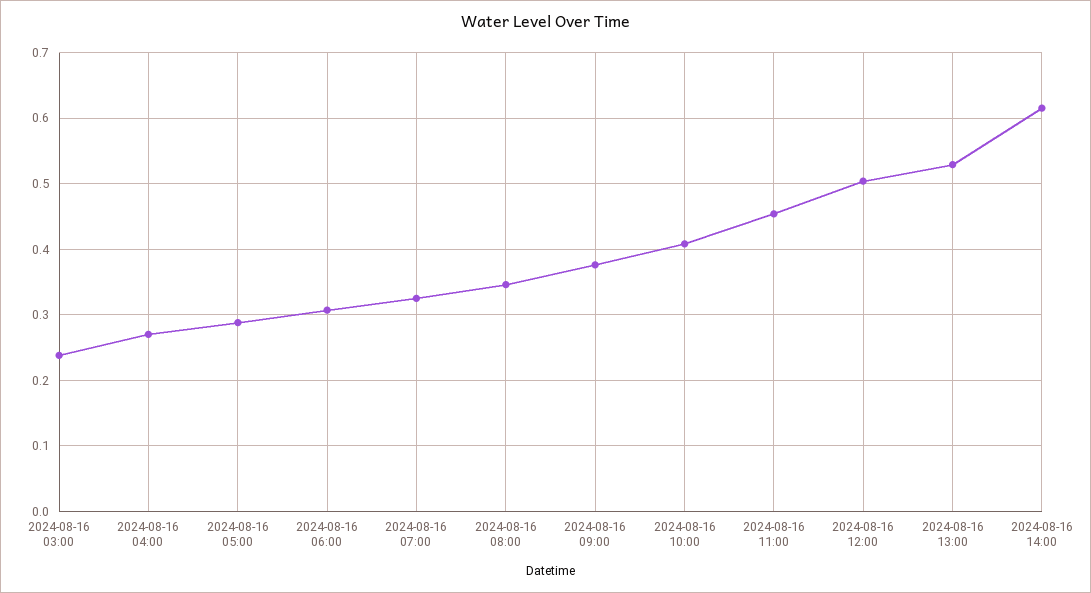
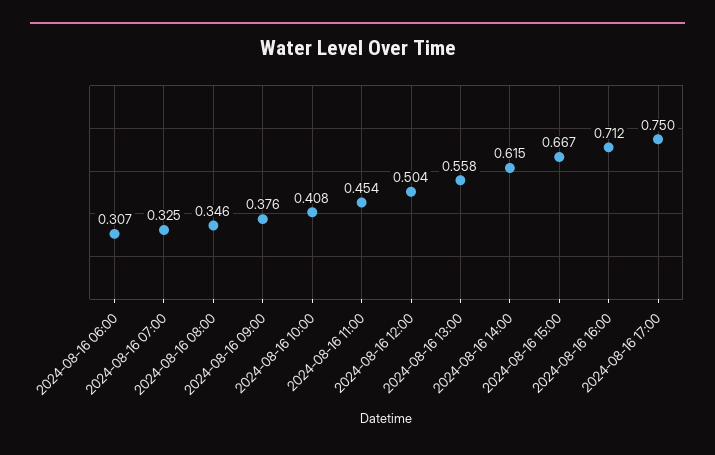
2024-08-16 03:00: 0.24 -> none
2024-08-16 04:00: 0.27 -> none
2024-08-16 05:00: 0.29 -> none
2024-08-16 13:00: 0.53 -> 0.558
2024-08-16 15:00: none -> 0.667
2024-08-16 16:00: none -> 0.712
2024-08-16 17:00: none -> 0.75

